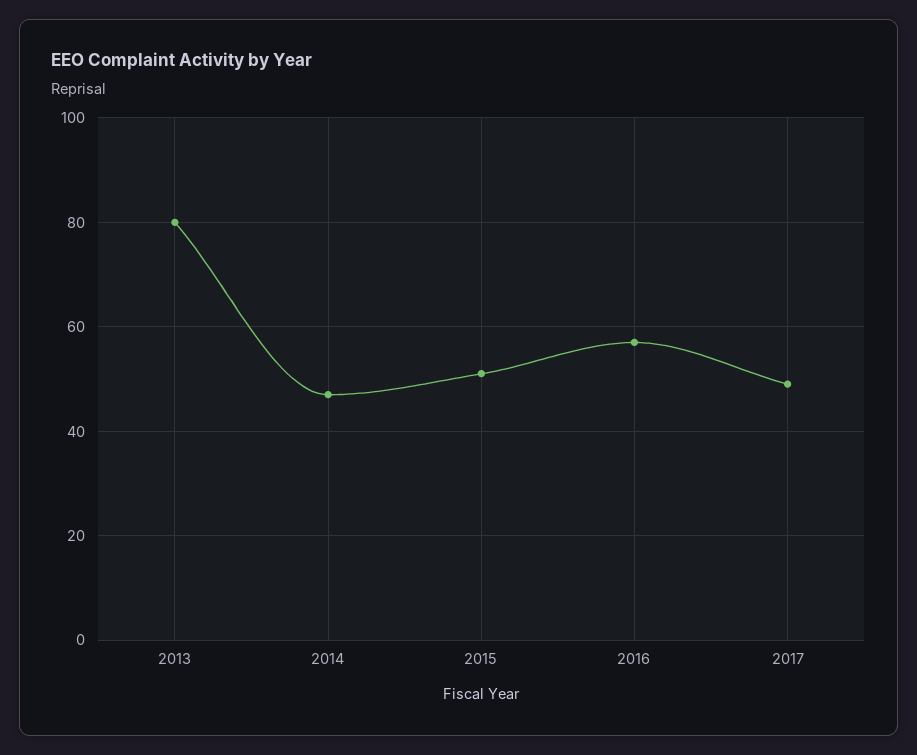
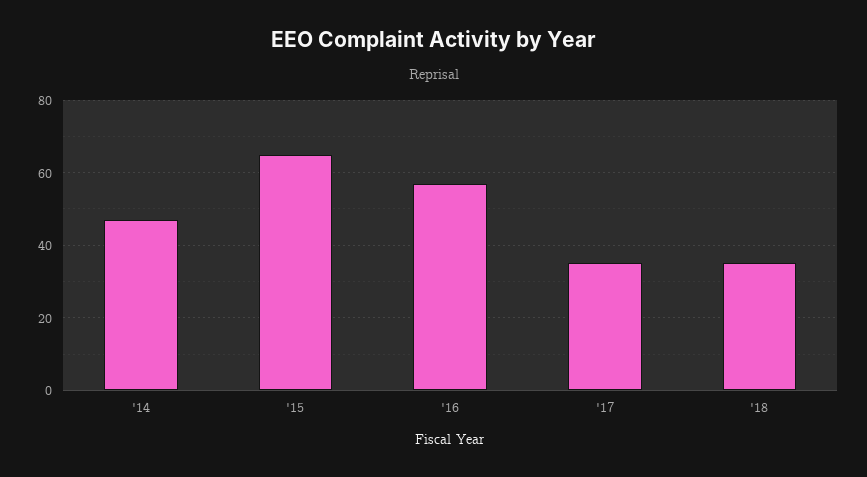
2013: 80 -> none
2015: 50 -> 65
2017: 50 -> 35
'18: none -> 35

